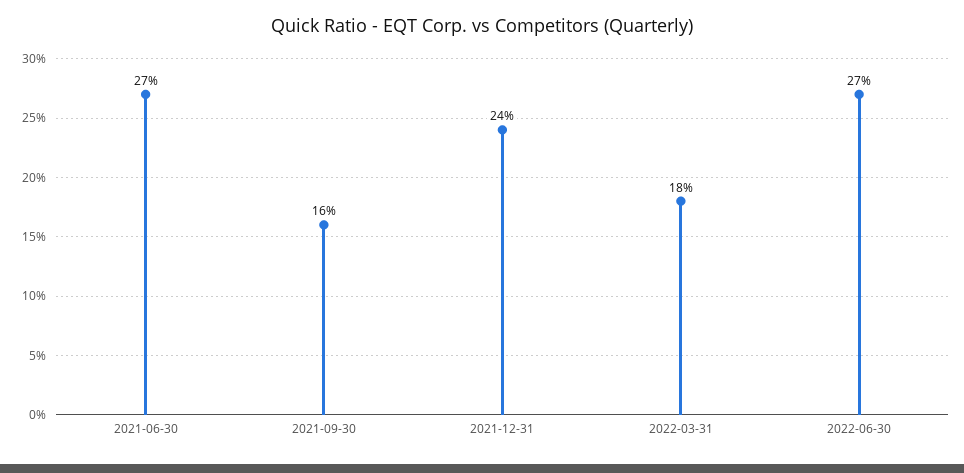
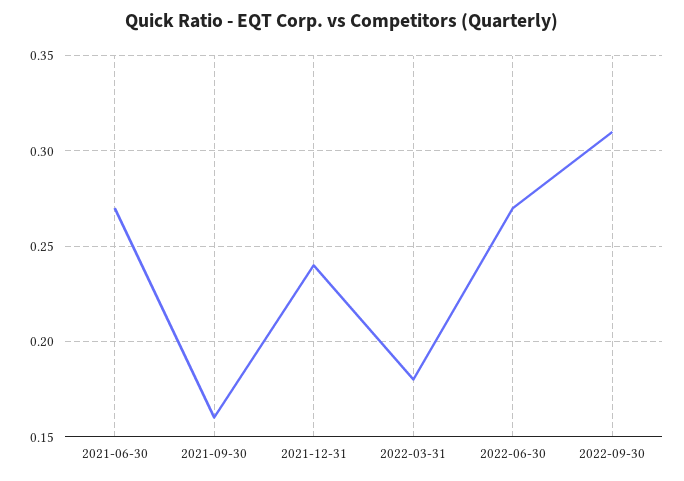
2022-09-30: none -> 0.31

